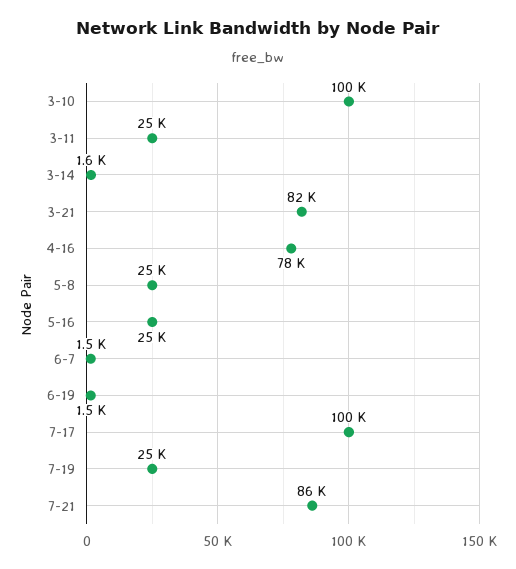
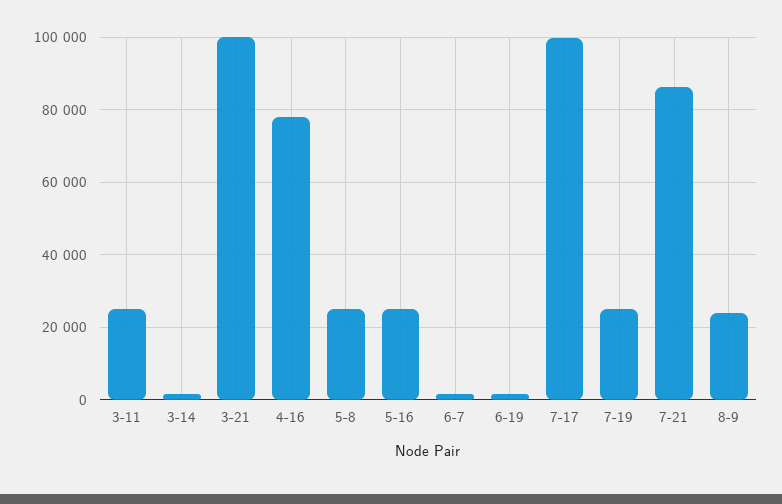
3-10: 100000 -> none
3-21: 82000 -> 100000
8-9: none -> 24000

